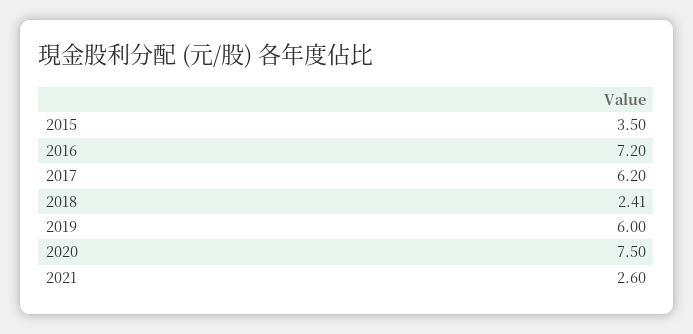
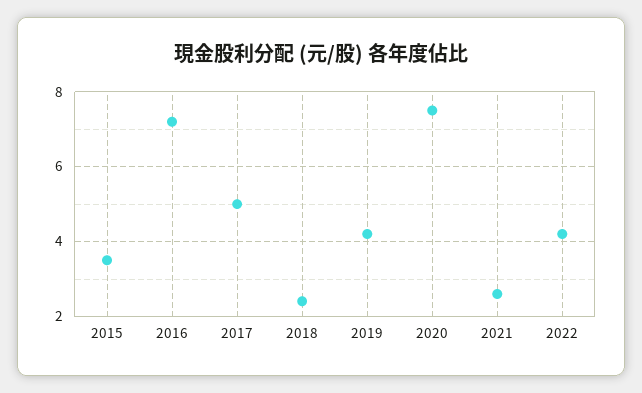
2017: 6.2 -> 5
2019: 6 -> 4.2
2022: none -> 4.2

